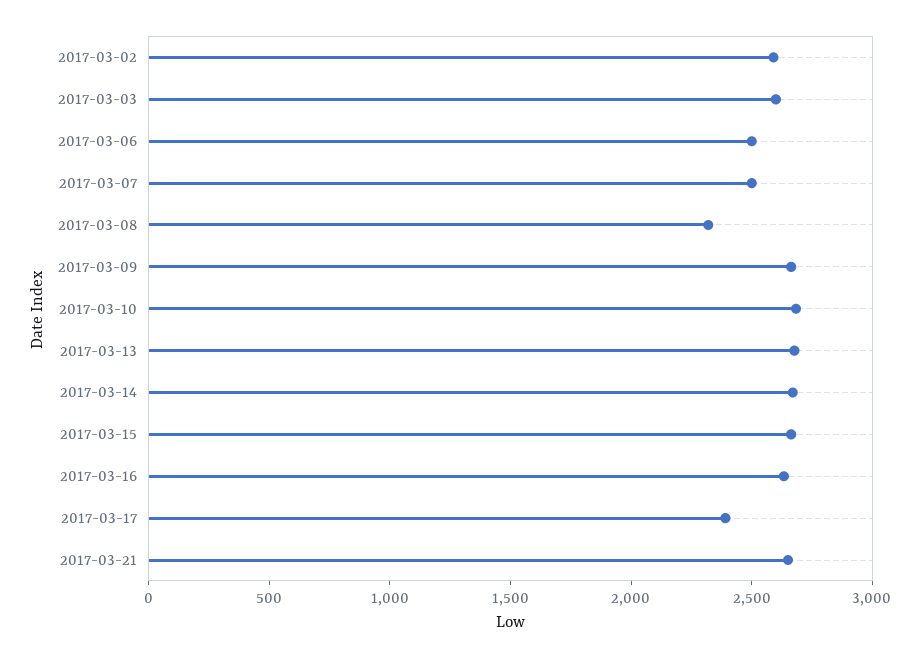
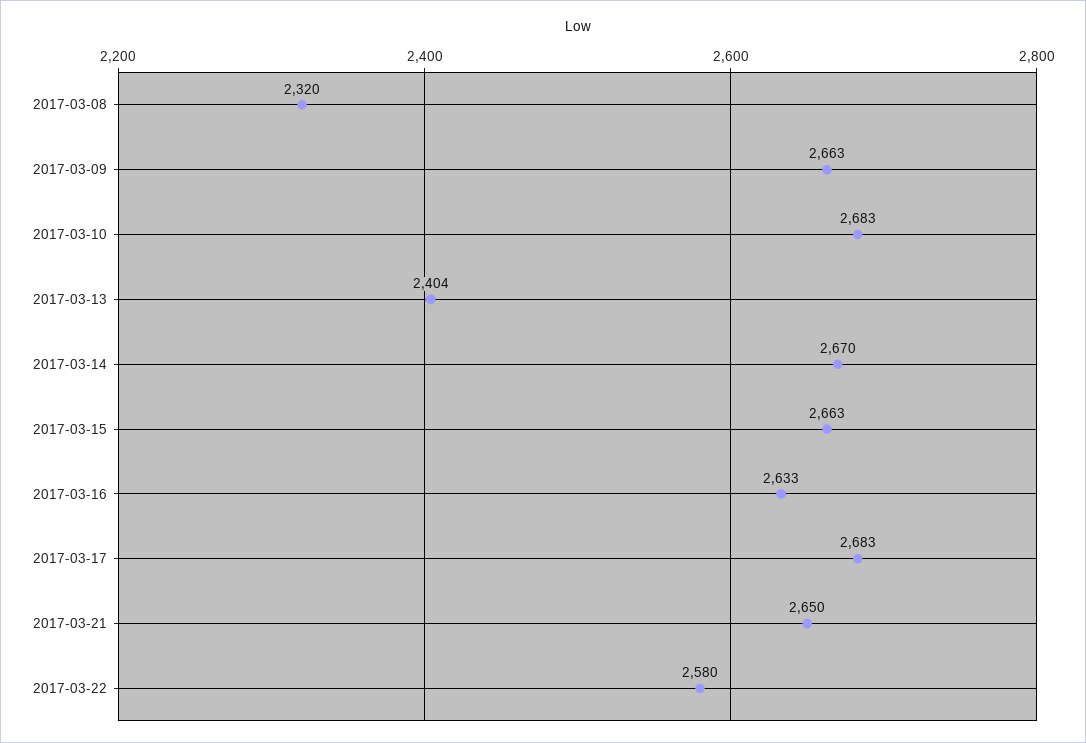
2017-03-02: 2600 -> none
2017-03-03: 2600 -> none
2017-03-06: 2500 -> none
2017-03-07: 2500 -> none
2017-03-13: 2700 -> 2404
2017-03-17: 2400 -> 2683
2017-03-22: none -> 2580

